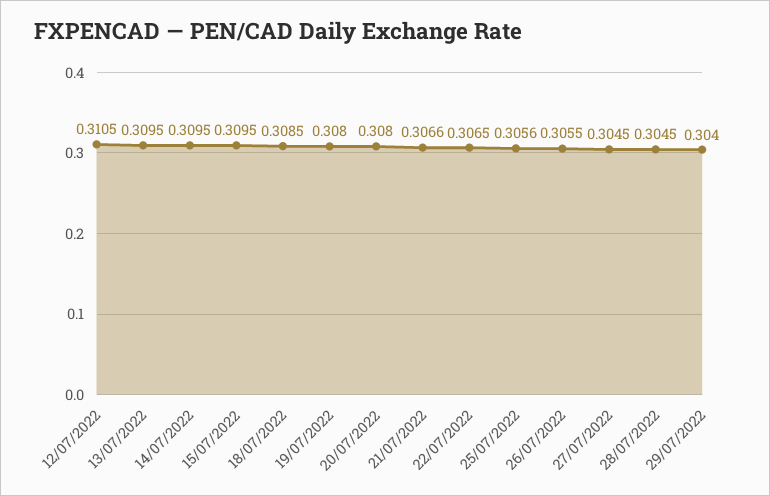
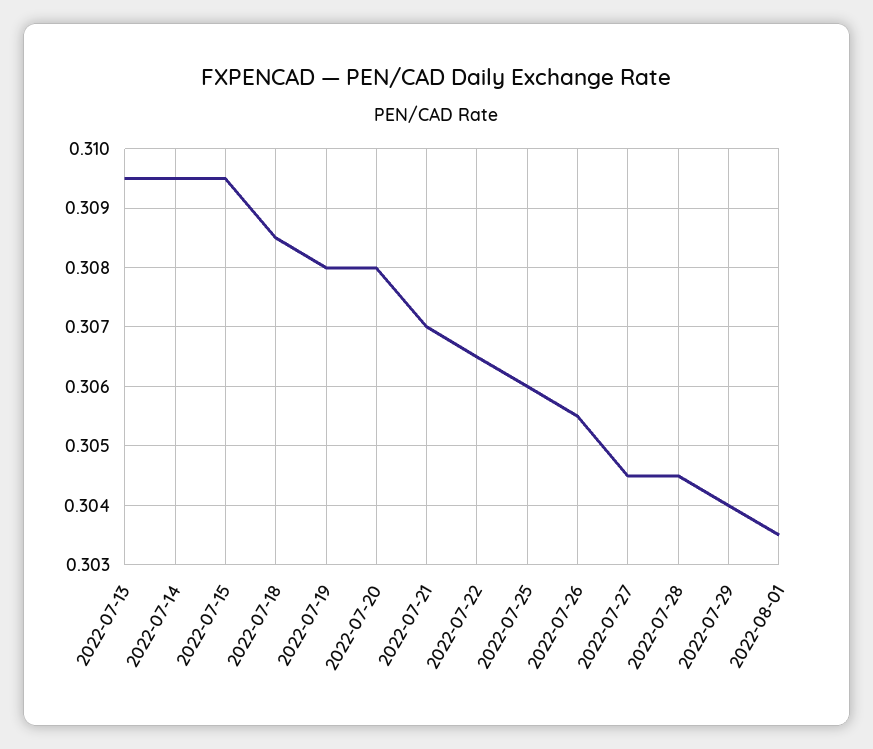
12/07/2022: 0.3105 -> none
21/07/2022: 0.3066 -> 0.307
25/07/2022: 0.3056 -> 0.306
2022-08-01: none -> 0.3035

